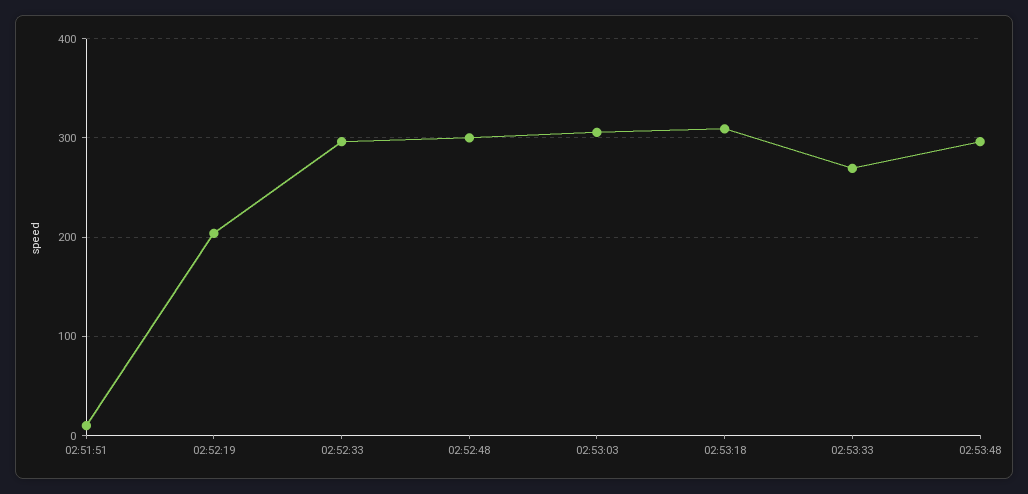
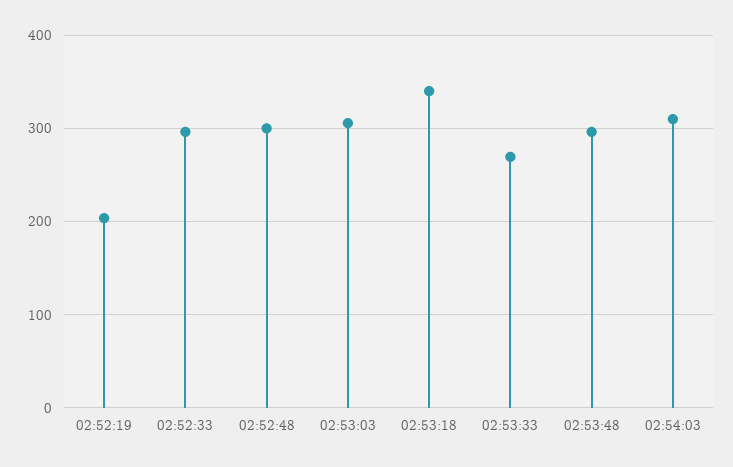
02:51:51: 10 -> none
02:53:18: 310 -> 340
02:54:03: none -> 310

